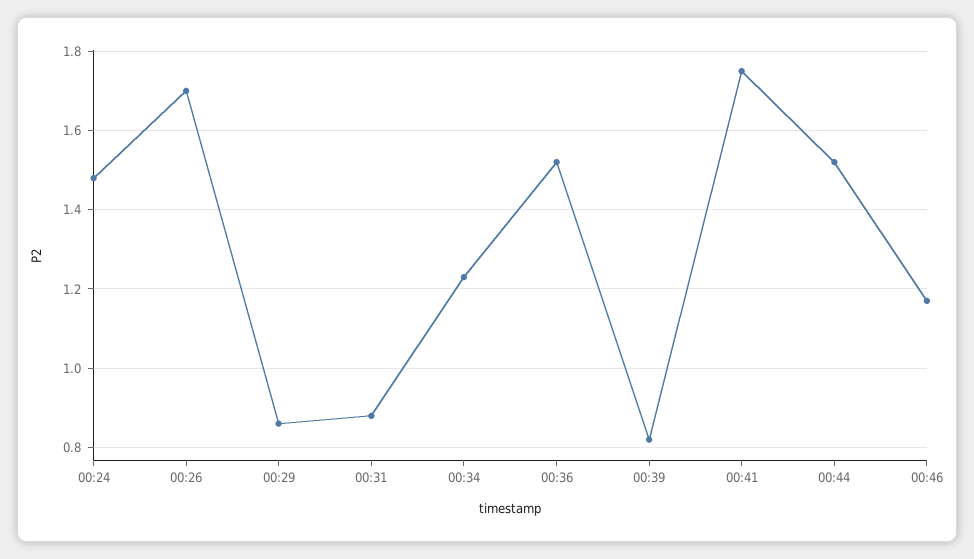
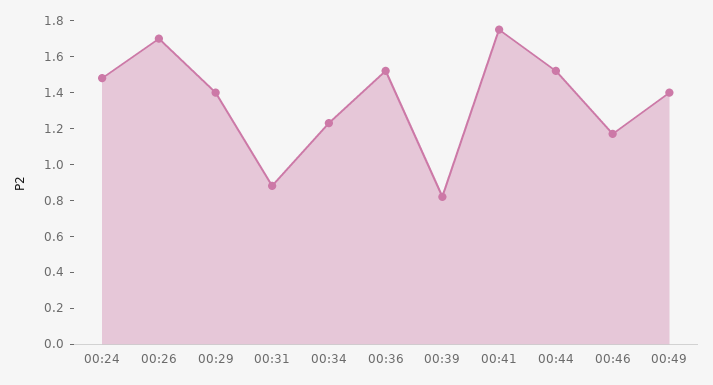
00:29: 0.85 -> 1.4
00:49: none -> 1.4

